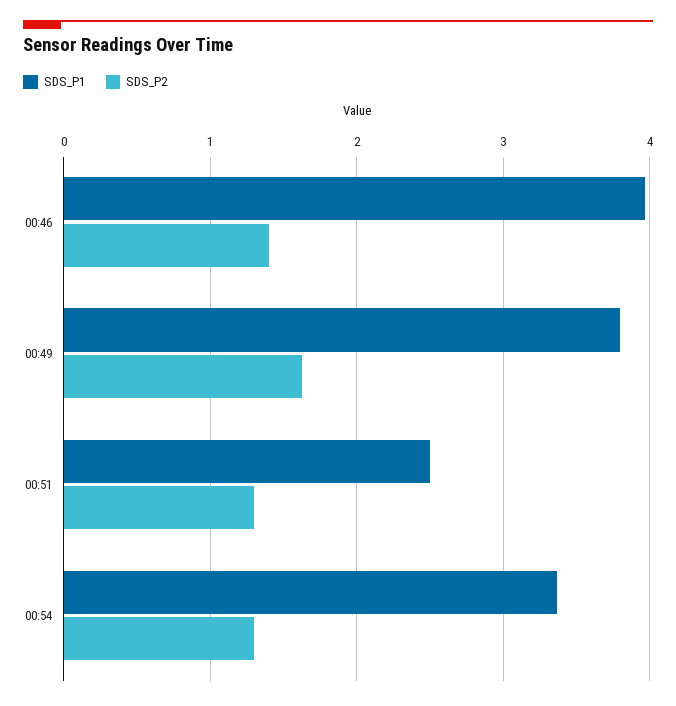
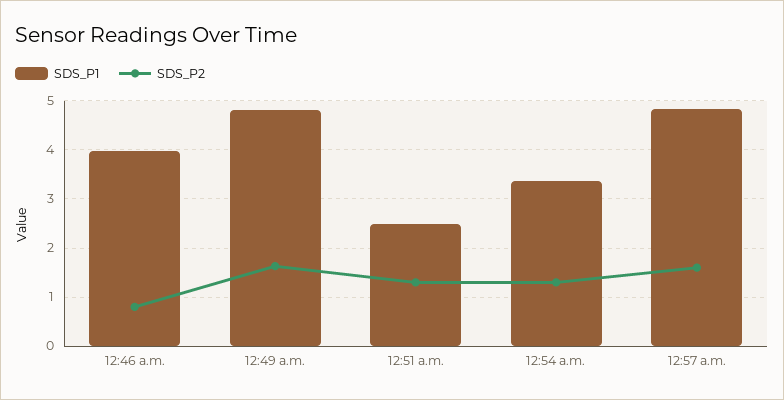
SDS_P2, 00:46: 1.4 -> 0.8
SDS_P1, 00:49: 3.8 -> 4.8
SDS_P1, 12:57 a.m.: none -> 4.8
SDS_P2, 12:57 a.m.: none -> 1.6

